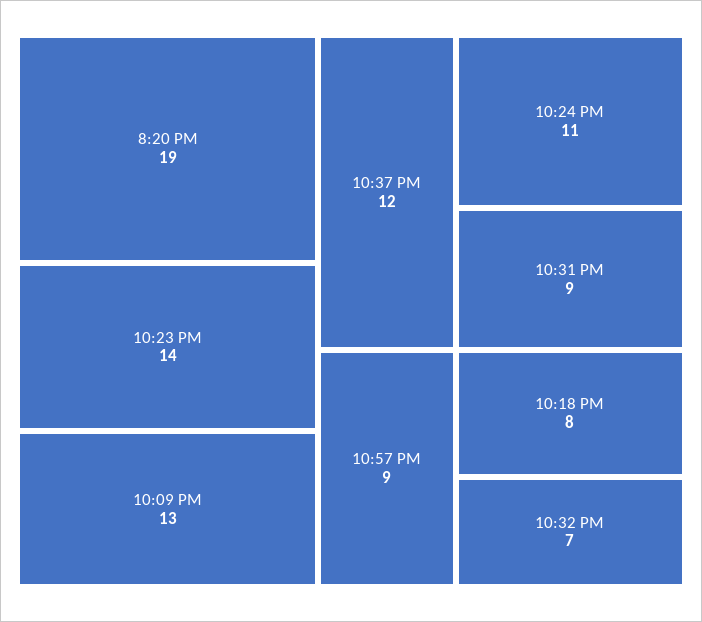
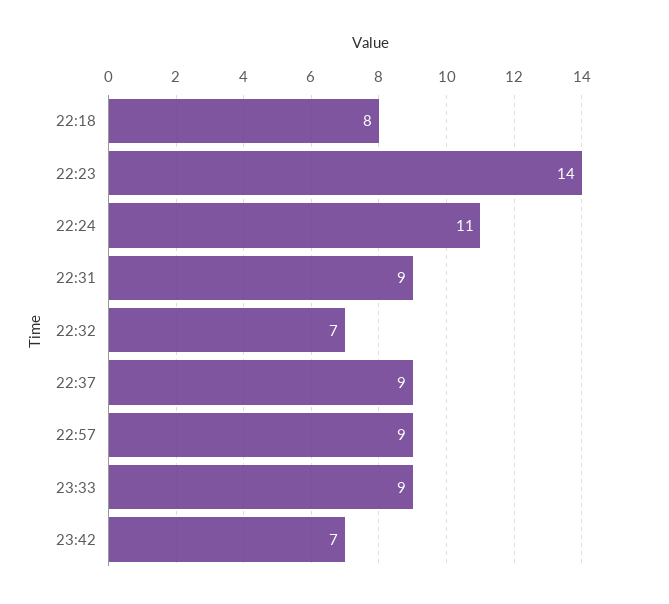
8:20 PM: 19 -> none
10:09 PM: 13 -> none
10:37 PM: 12 -> 9
23:33: none -> 9
23:42: none -> 7

